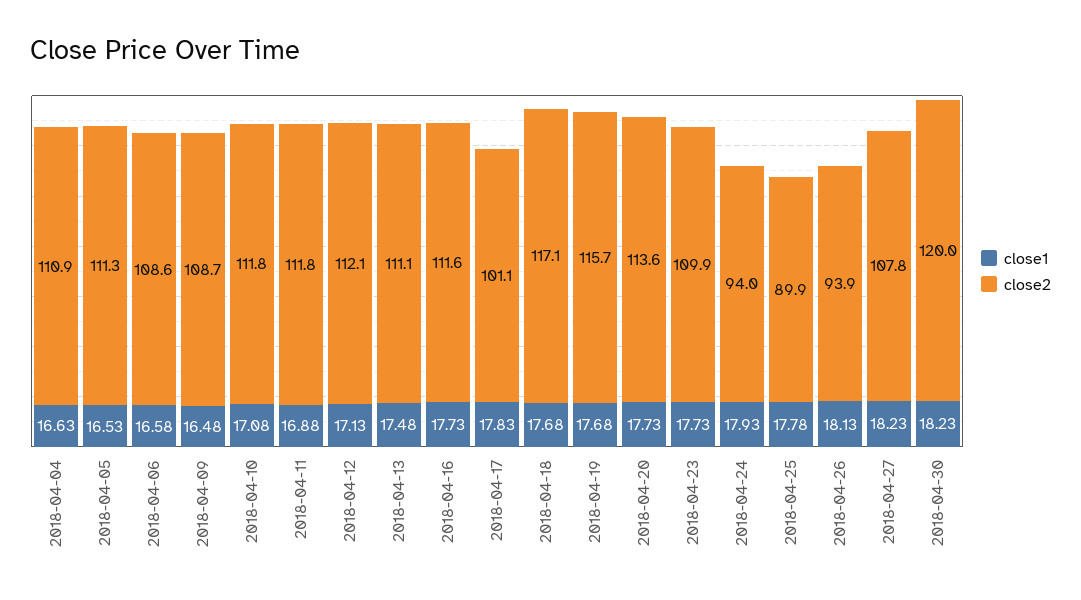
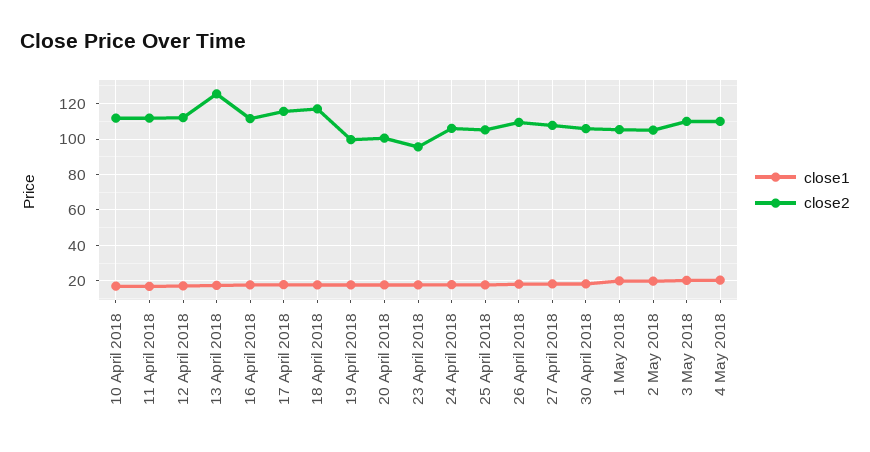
close1, 2018-04-04: 16.63 -> none
close2, 2018-04-04: 110.9 -> none
close1, 2018-04-05: 16.53 -> none
close2, 2018-04-05: 111.3 -> none
close1, 2018-04-06: 16.58 -> none
close2, 2018-04-06: 108.6 -> none
close1, 2018-04-09: 16.48 -> none
close2, 2018-04-09: 108.7 -> none
close2, 2018-04-13: 111.1 -> 125
close2, 2018-04-17: 101.1 -> 115
close2, 2018-04-19: 115.7 -> 100
close2, 2018-04-20: 113.6 -> 100
close2, 2018-04-23: 109.9 -> 95
close2, 2018-04-24: 94 -> 105
close2, 2018-04-25: 89.9 -> 105
close2, 2018-04-26: 93.9 -> 110
close2, 2018-04-30: 120 -> 105
close1, 1 May 2018: none -> 20
close2, 1 May 2018: none -> 105
close1, 2 May 2018: none -> 20
close2, 2 May 2018: none -> 105
close1, 3 May 2018: none -> 20
close2, 3 May 2018: none -> 110
close1, 4 May 2018: none -> 20
close2, 4 May 2018: none -> 110

